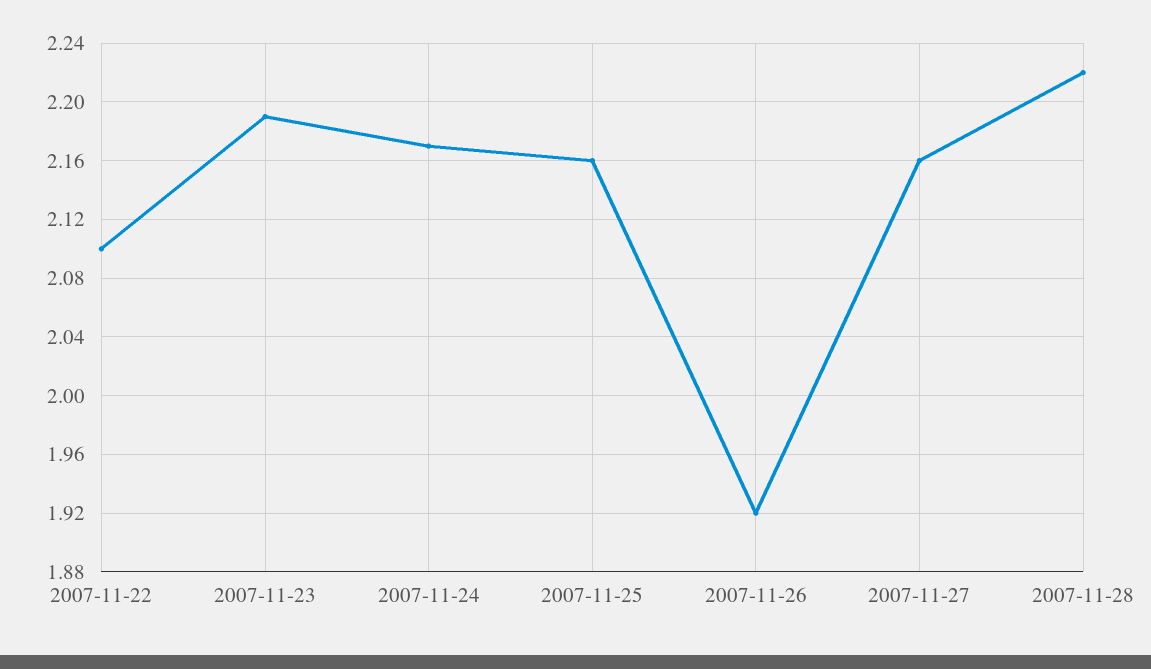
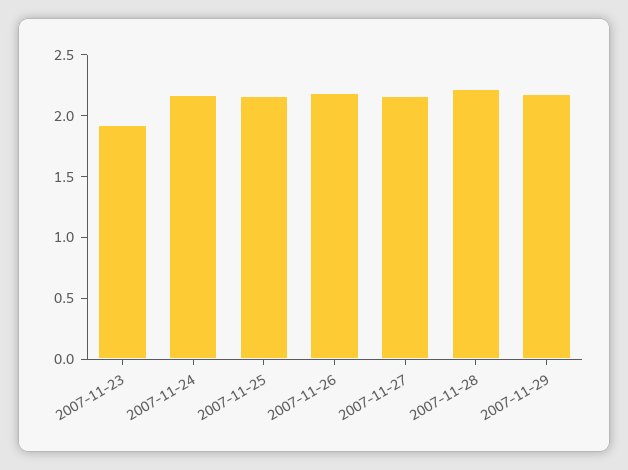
2007-11-22: 2.1 -> none
2007-11-23: 2.19 -> 1.9
2007-11-26: 1.92 -> 2.2
2007-11-29: none -> 2.2

